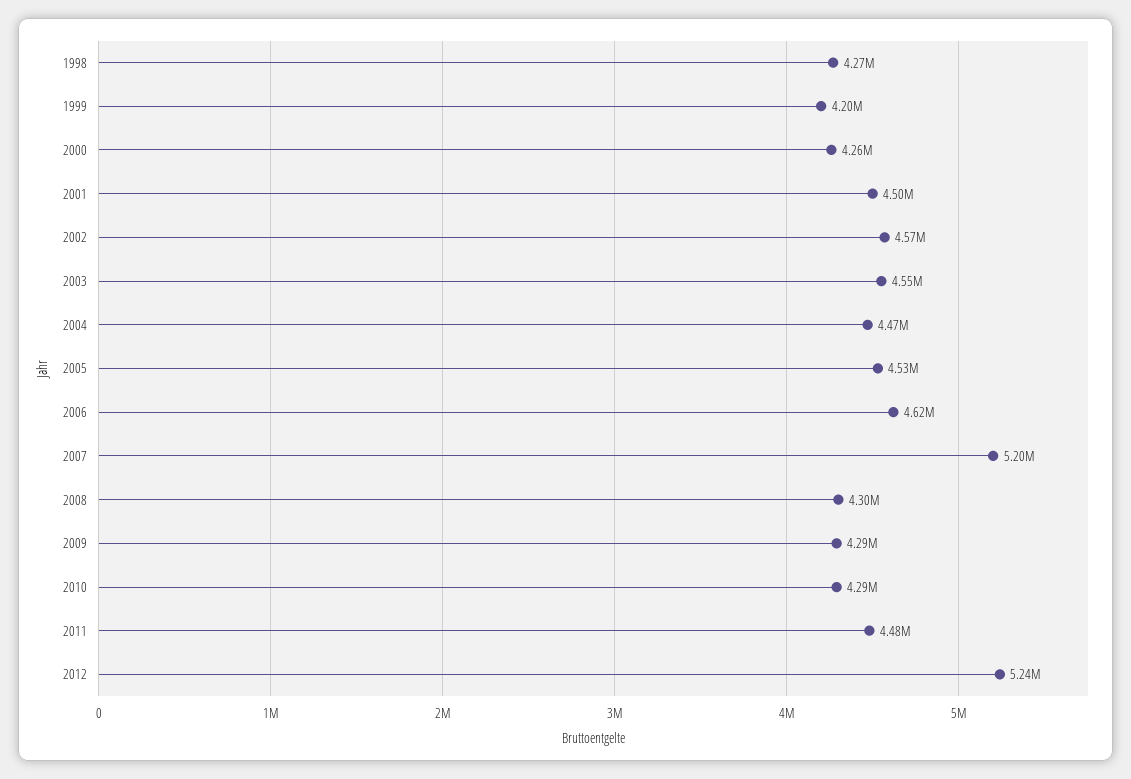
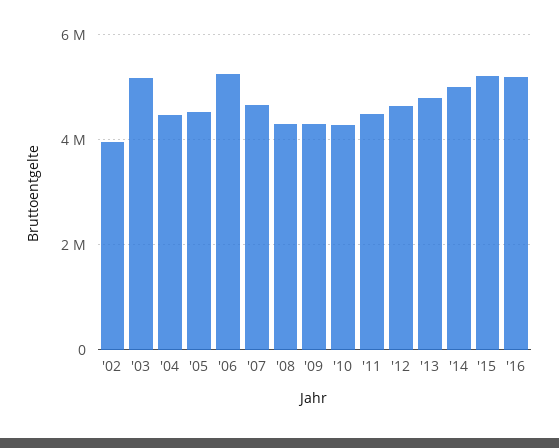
1998: 4270000 -> none
1999: 4200000 -> none
2000: 4260000 -> none
2001: 4500000 -> none
2002: 4570000 -> 4000000
2003: 4550000 -> 5200000
2006: 4620000 -> 5200000
2007: 5200000 -> 4600000
2012: 5240000 -> 4600000
'13: none -> 4800000
'14: none -> 5000000
'15: none -> 5200000
'16: none -> 5200000

